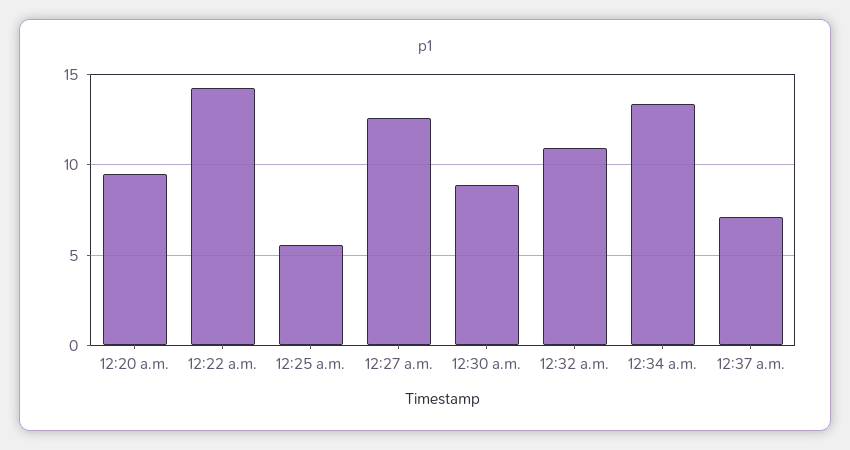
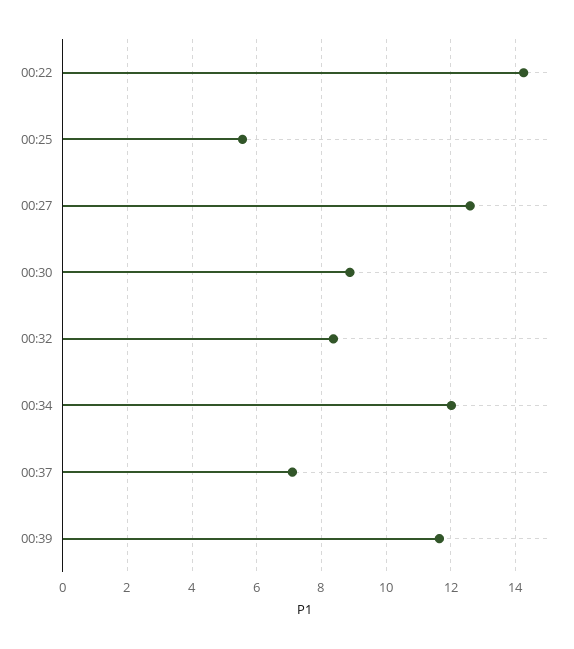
12:20 a.m.: 9.5 -> none
12:32 a.m.: 11 -> 8.4
12:34 a.m.: 13.5 -> 12
00:39: none -> 11.6

